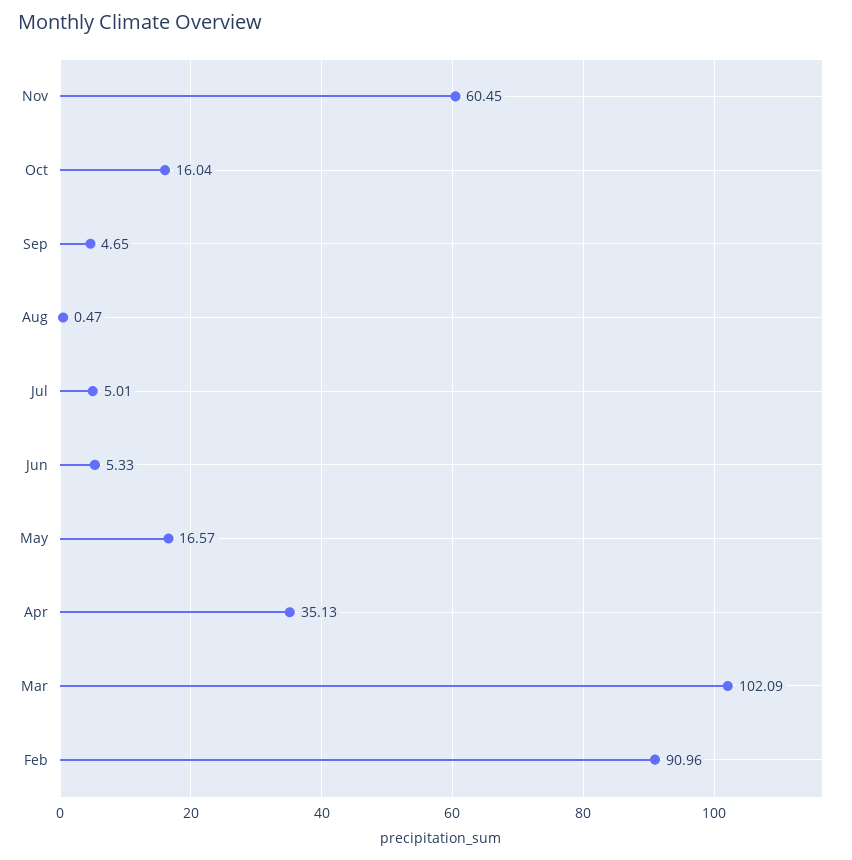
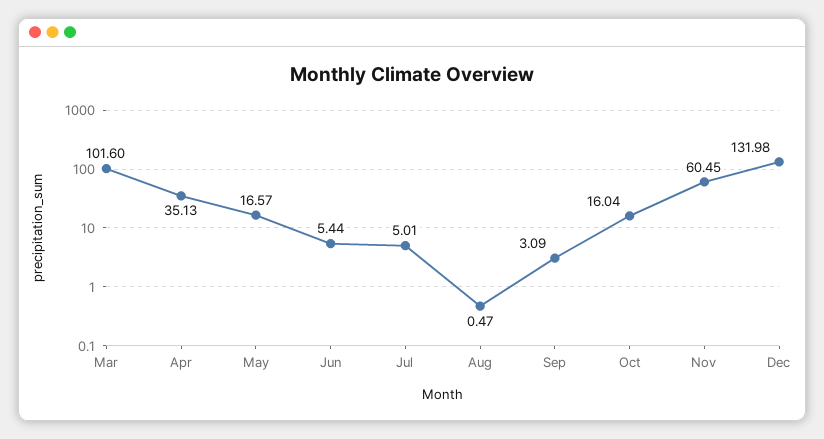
Sep: 4.65 -> 3.09
Jun: 5.33 -> 5.44
Mar: 102.09 -> 101.6
Feb: 90.96 -> none
Dec: none -> 131.98

